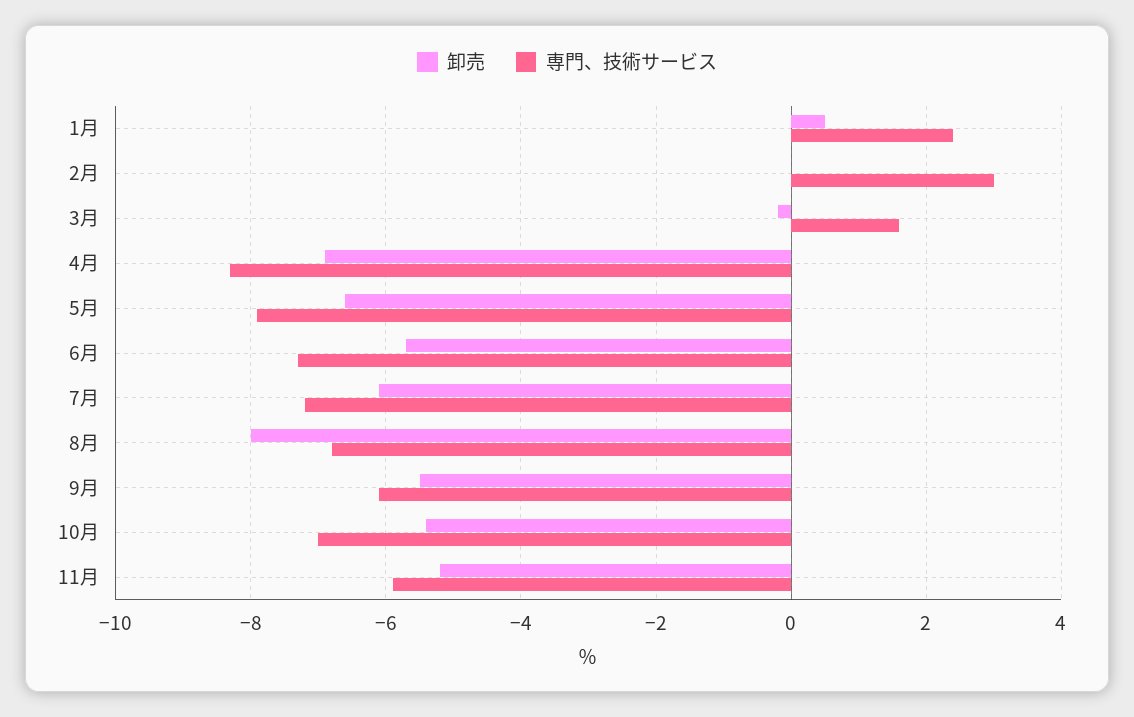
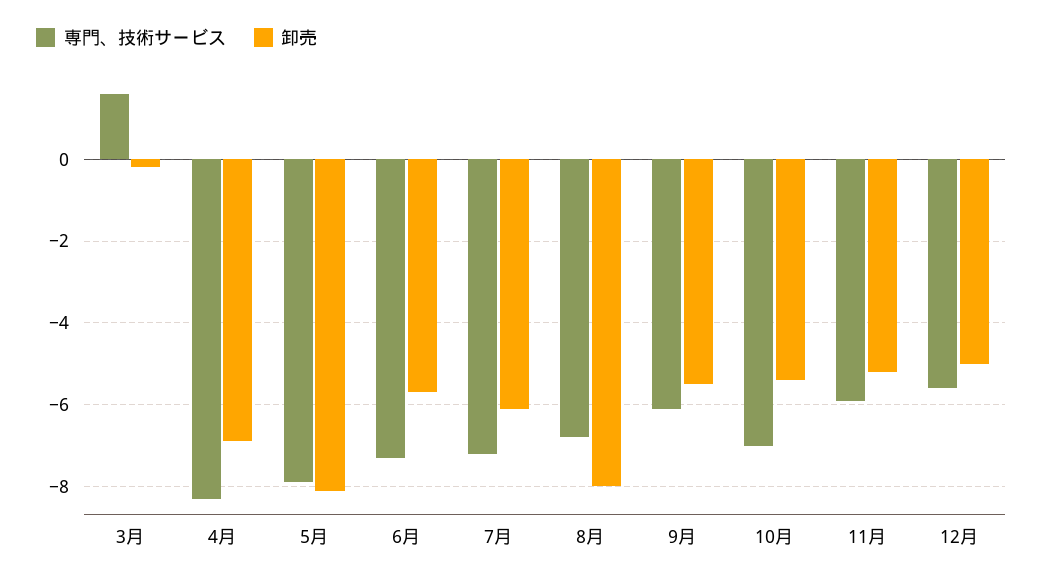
卸売, 1月: 0.5 -> none
専門、技術サービス, 1月: 2.5 -> none
卸売, 2月: 0 -> none
専門、技術サービス, 2月: 3 -> none
卸売, 5月: -6.5 -> -8
専門、技術サービス, 12月: none -> -5.5
卸売, 12月: none -> -5

